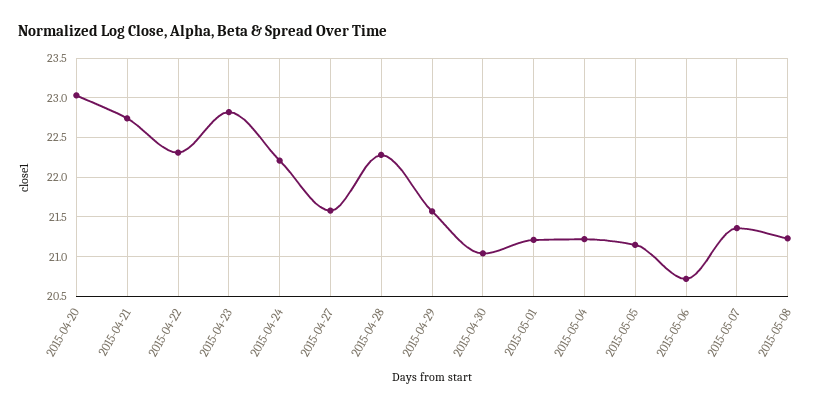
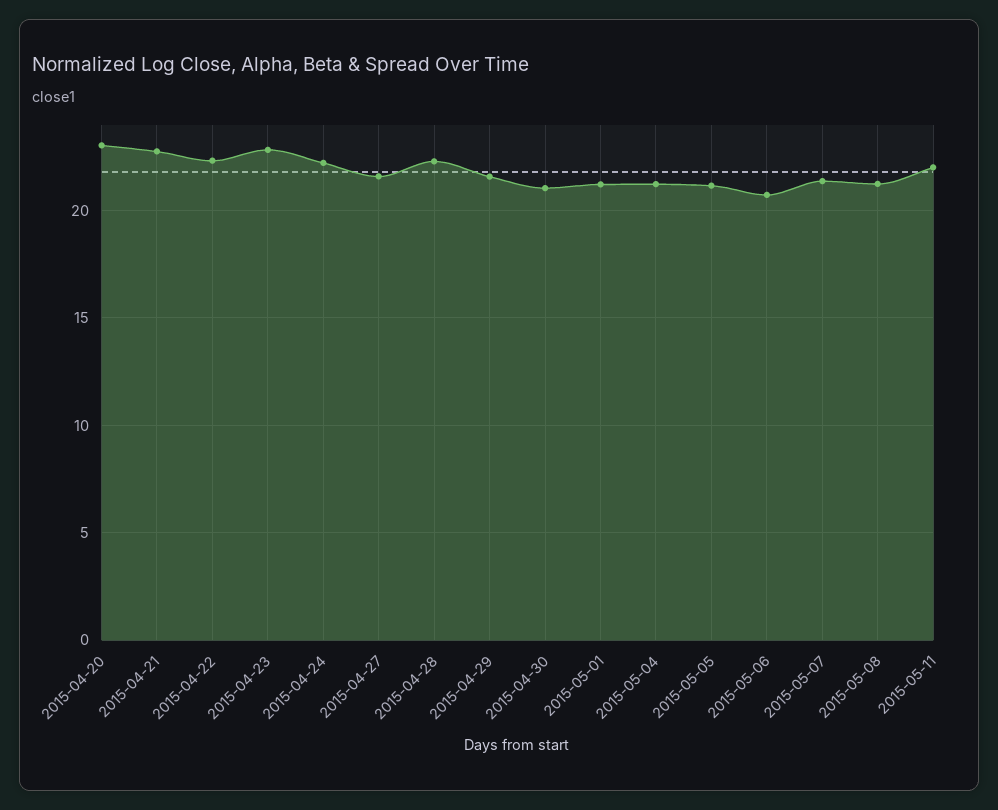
2015-05-11: none -> 22

